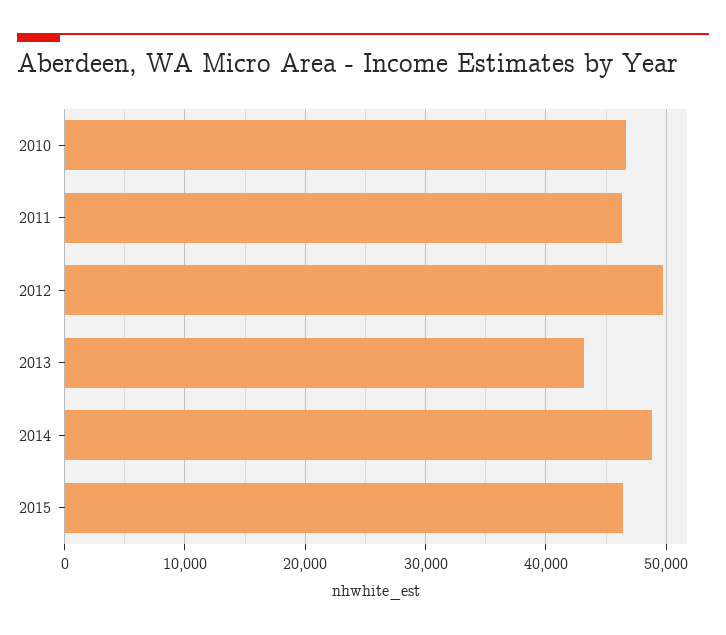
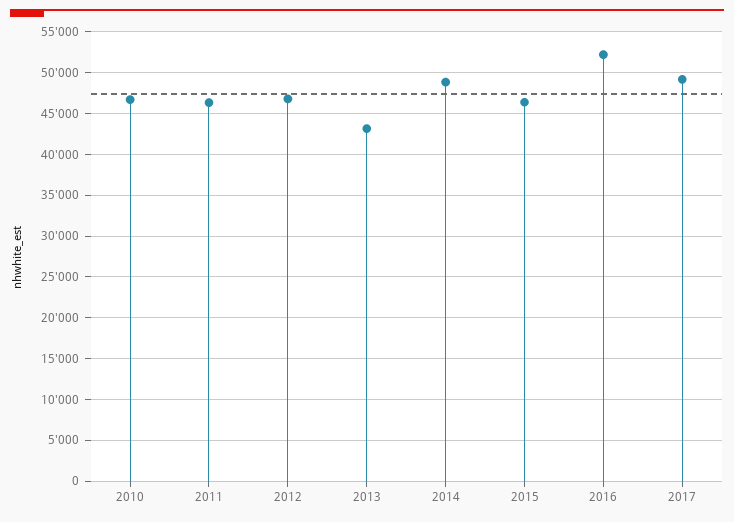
2012: 50000 -> 47000
2016: none -> 52000
2017: none -> 49000

